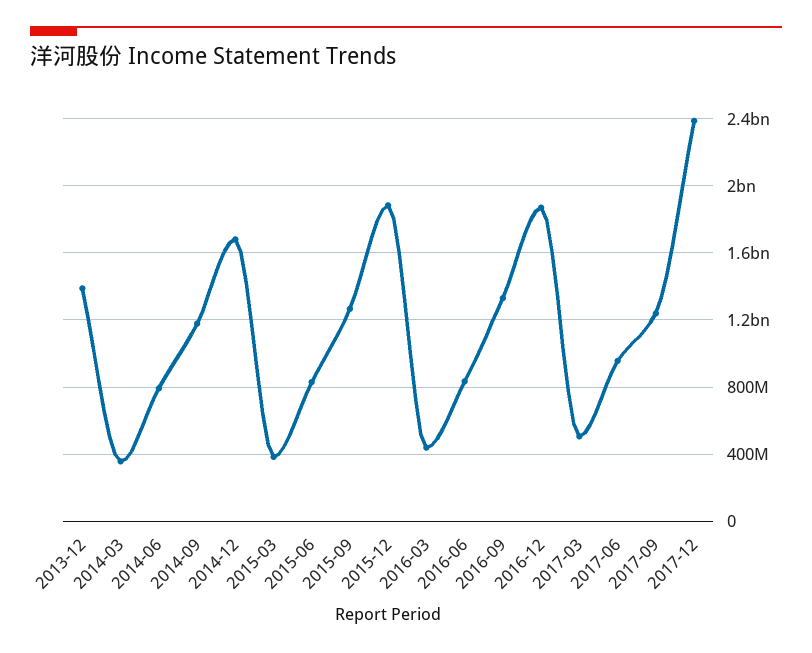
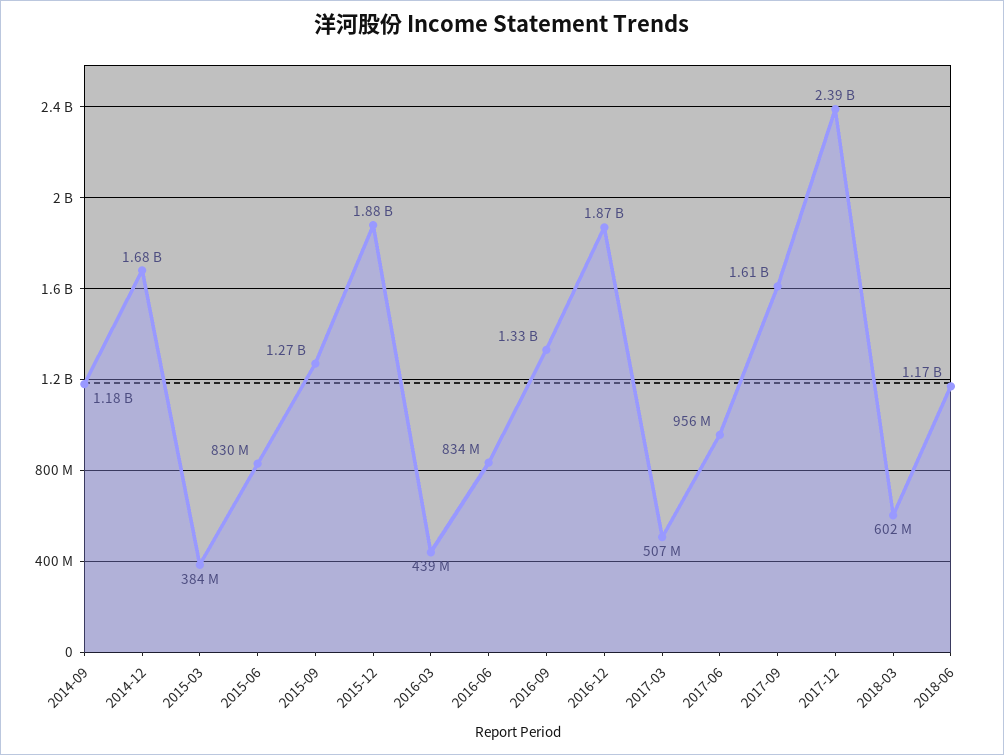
2013-12: 1400000000 -> none
2014-03: 350000000 -> none
2014-06: 800000000 -> none
2017-09: 1250000000 -> 1610000000
2018-03: none -> 602000000
2018-06: none -> 1170000000

